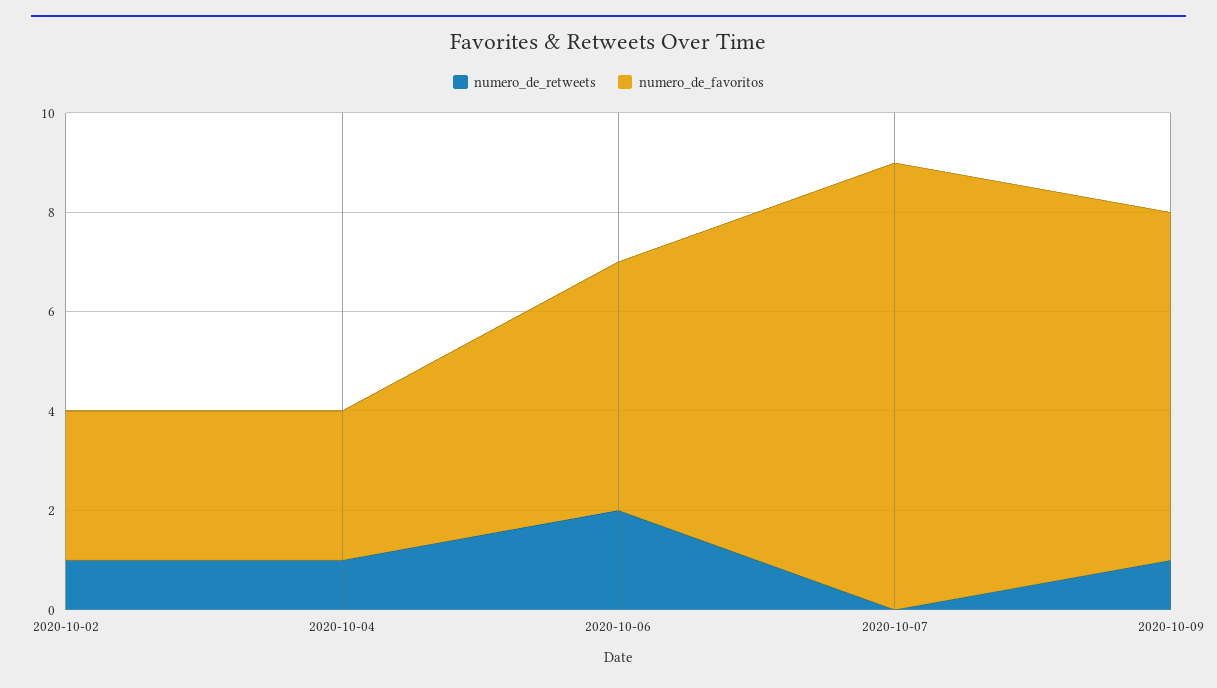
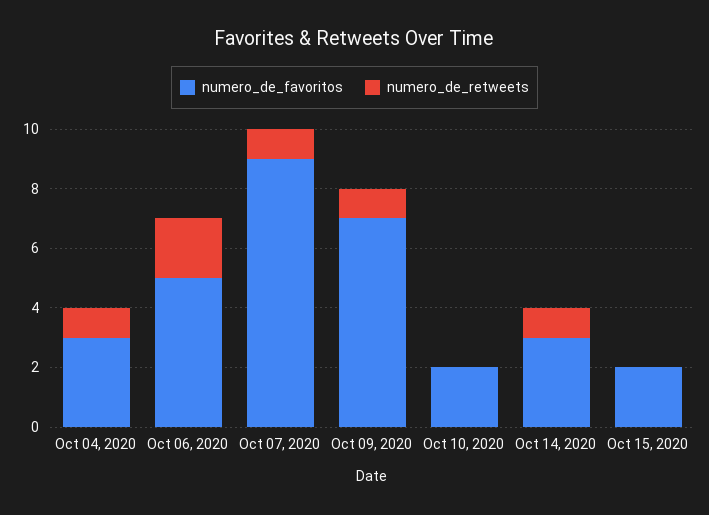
numero_de_retweets, 2020-10-02: 1 -> none
numero_de_favoritos, 2020-10-02: 3 -> none
numero_de_retweets, 2020-10-07: 0 -> 1
numero_de_favoritos, Oct 10, 2020: none -> 2
numero_de_retweets, Oct 10, 2020: none -> 0
numero_de_favoritos, Oct 14, 2020: none -> 3
numero_de_retweets, Oct 14, 2020: none -> 1
numero_de_favoritos, Oct 15, 2020: none -> 2
numero_de_retweets, Oct 15, 2020: none -> 0

